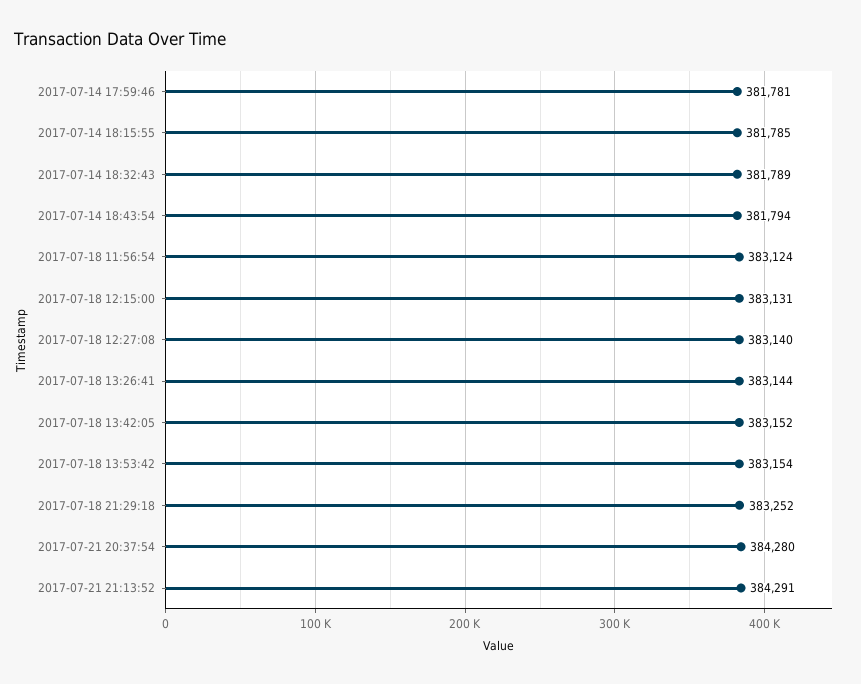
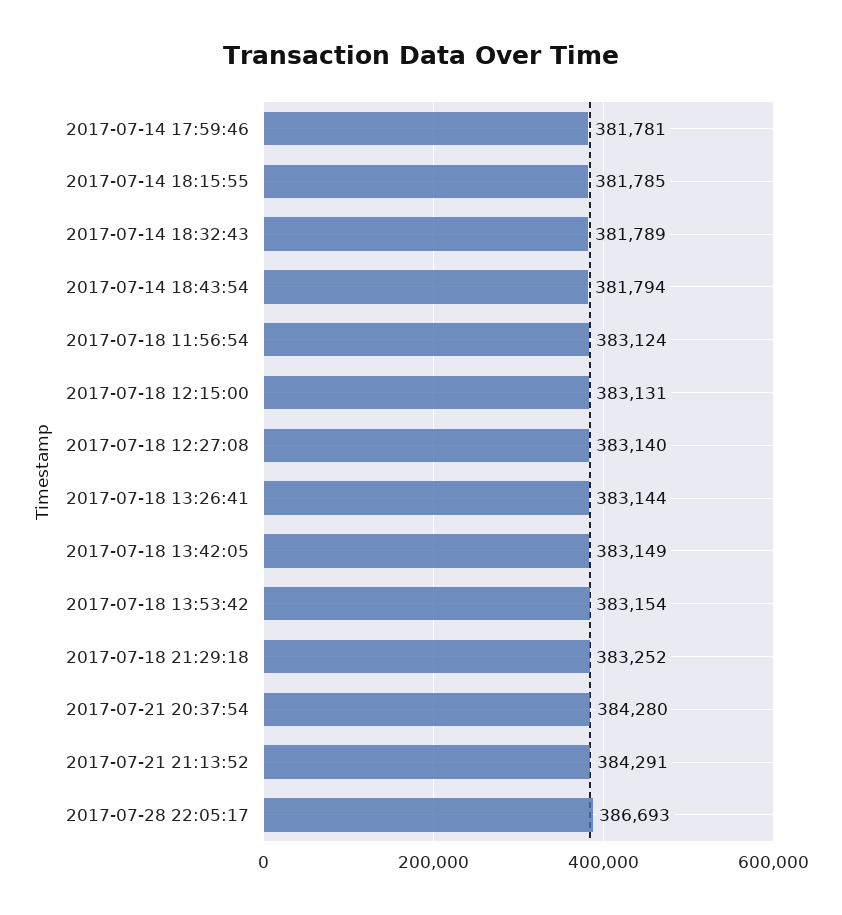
2017-07-18 13:42:05: 383152 -> 383149
2017-07-28 22:05:17: none -> 386693

